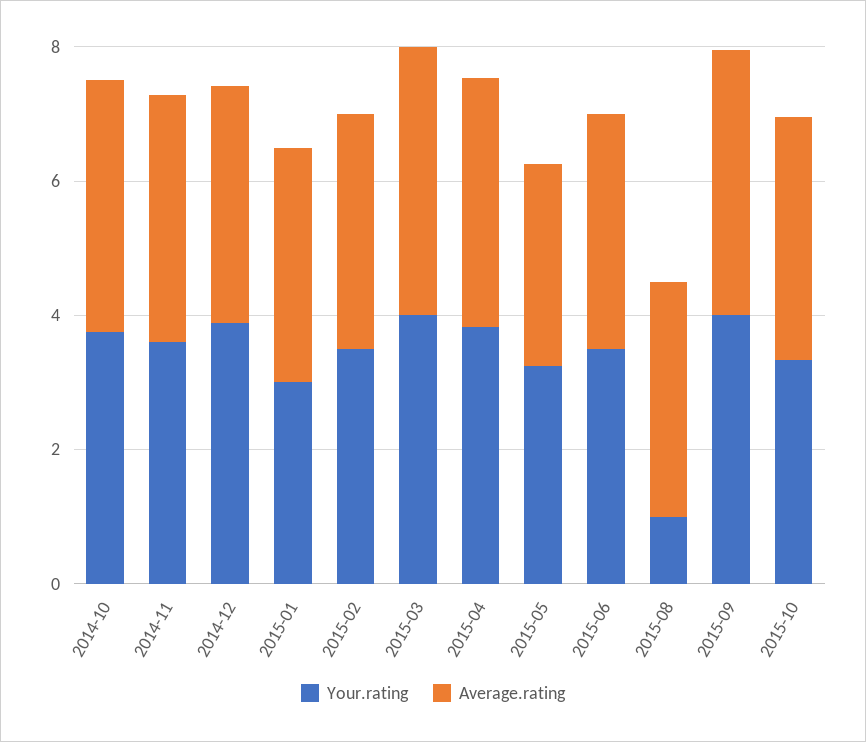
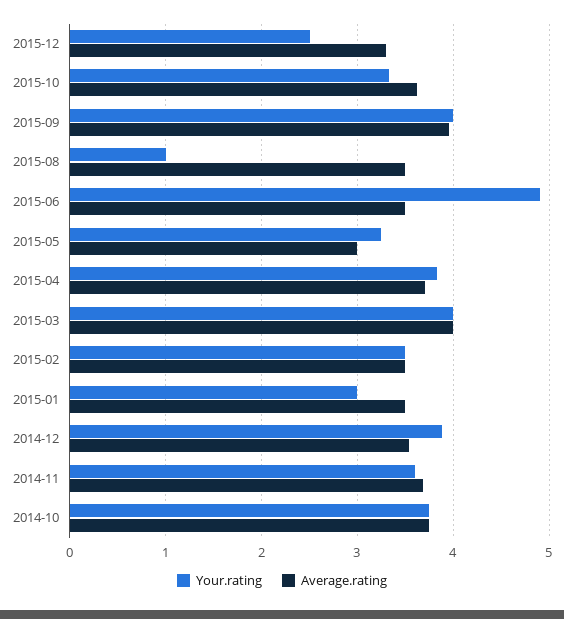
Your.rating, 2015-06: 3.5 -> 4.9
Your.rating, 2015-12: none -> 2.5
Average.rating, 2015-12: none -> 3.3

